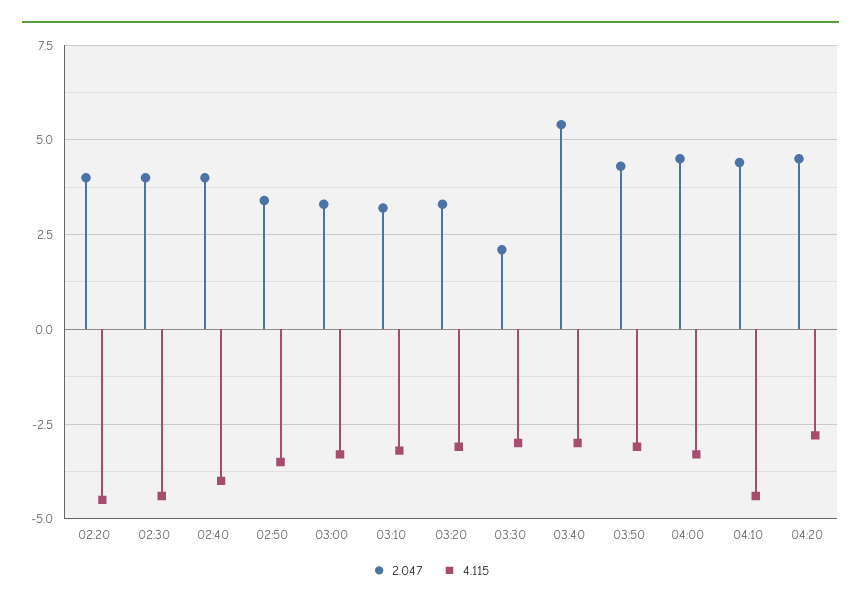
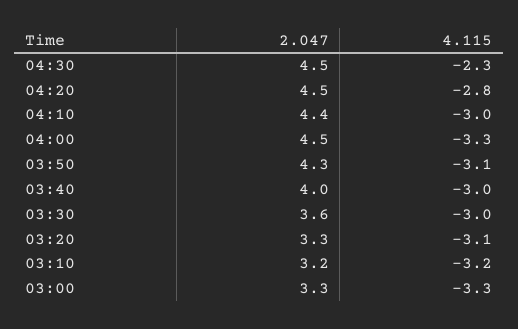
2.047, 02:20: 4 -> none
4.115, 02:20: -4.5 -> none
2.047, 02:30: 4 -> none
4.115, 02:30: -4.5 -> none
2.047, 02:40: 4 -> none
4.115, 02:40: -4 -> none
2.047, 02:50: 3.5 -> none
4.115, 02:50: -3.5 -> none
2.047, 03:30: 2 -> 3.6
2.047, 03:40: 5.5 -> 4
4.115, 04:10: -4.5 -> -3
2.047, 04:30: none -> 4.5
4.115, 04:30: none -> -2.3

